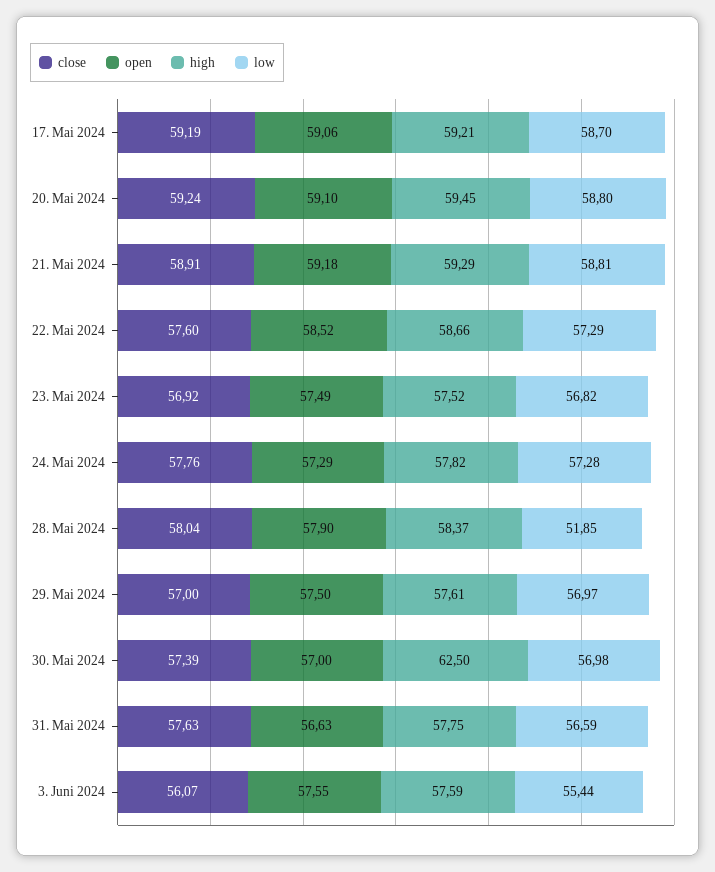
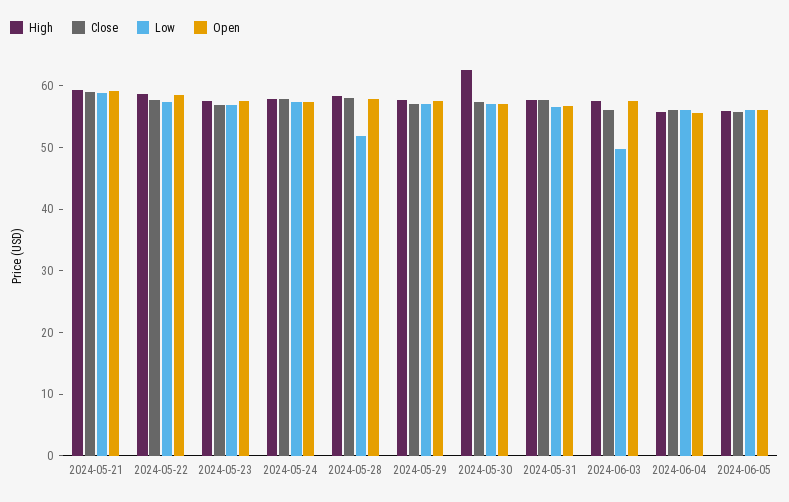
close, 17. Mai 2024: 59.19 -> none
open, 17. Mai 2024: 59.06 -> none
high, 17. Mai 2024: 59.21 -> none
low, 17. Mai 2024: 58.7 -> none
close, 20. Mai 2024: 59.24 -> none
open, 20. Mai 2024: 59.1 -> none
high, 20. Mai 2024: 59.45 -> none
low, 20. Mai 2024: 58.8 -> none
low, 3. Juni 2024: 55.44 -> 50
high, 2024-06-04: none -> 56
close, 2024-06-04: none -> 56
low, 2024-06-04: none -> 56
open, 2024-06-04: none -> 56
high, 2024-06-05: none -> 56
close, 2024-06-05: none -> 56
low, 2024-06-05: none -> 56
open, 2024-06-05: none -> 56

